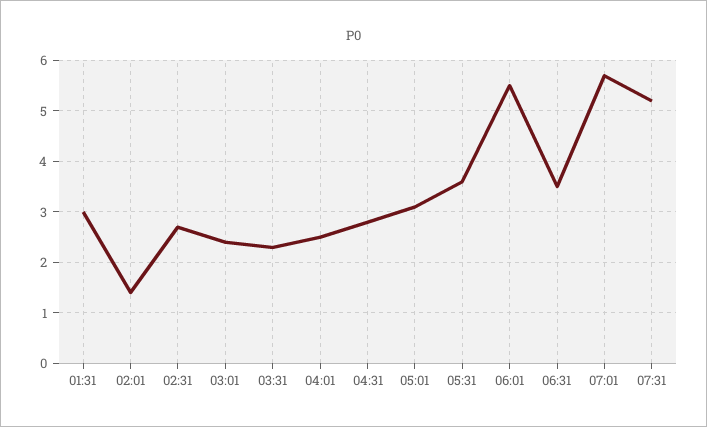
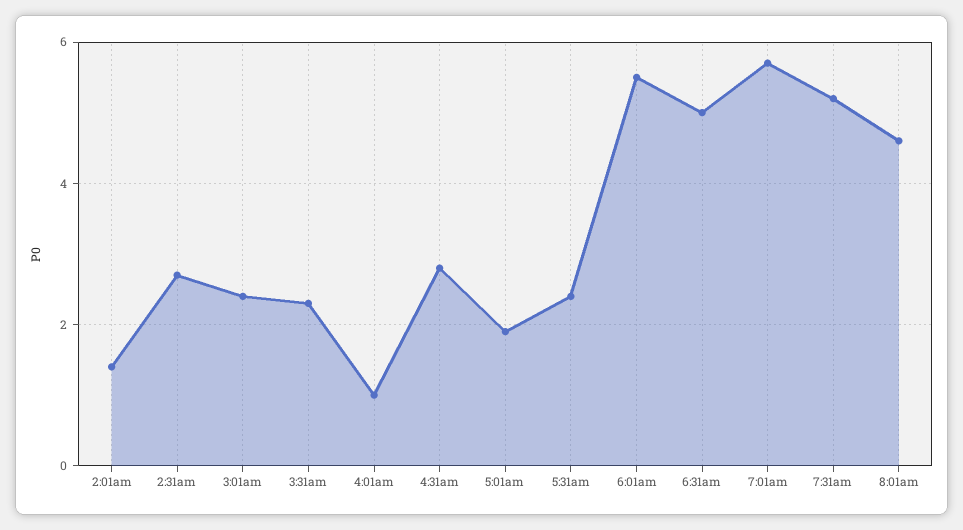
01:31: 3 -> none
04:01: 2.5 -> 1
05:01: 3 -> 2
05:31: 3.5 -> 2.5
06:31: 3.5 -> 5
8:01am: none -> 4.5

